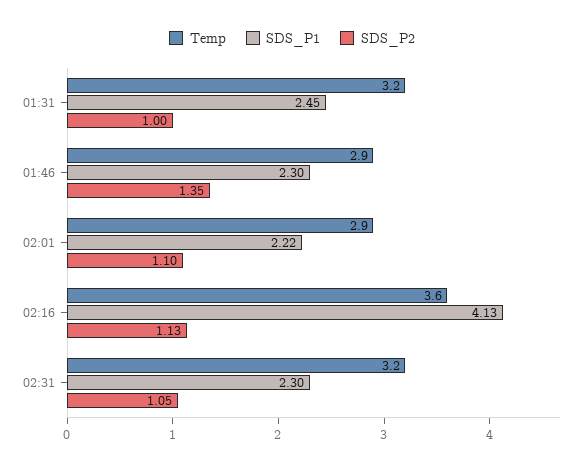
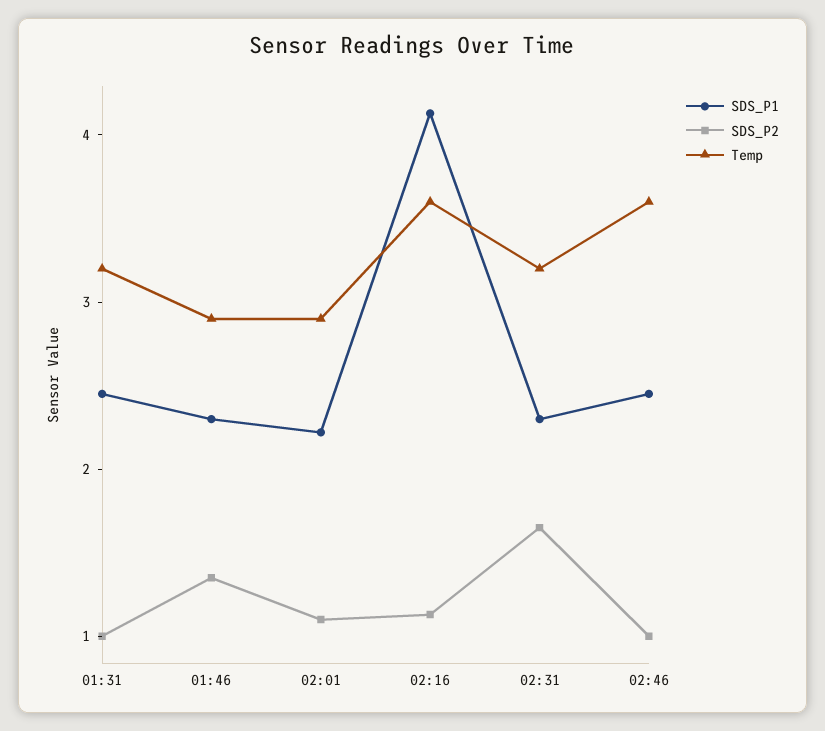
SDS_P2, 02:31: 1.05 -> 1.6
SDS_P1, 02:46: none -> 2.4
SDS_P2, 02:46: none -> 1
Temp, 02:46: none -> 3.6

